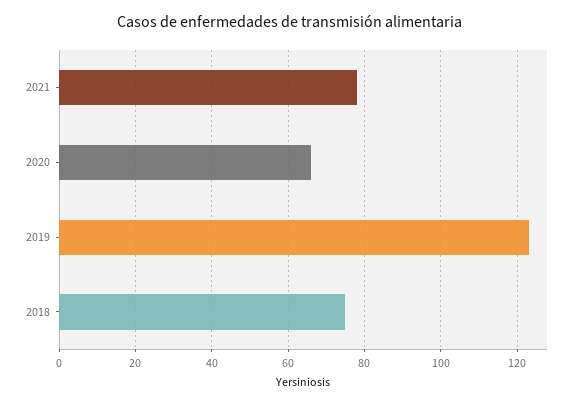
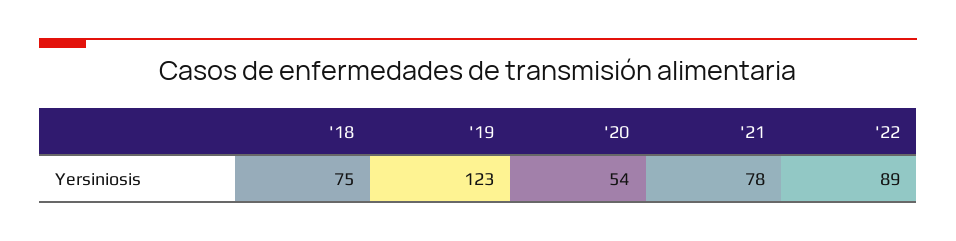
2020: 65 -> 54
'22: none -> 89

